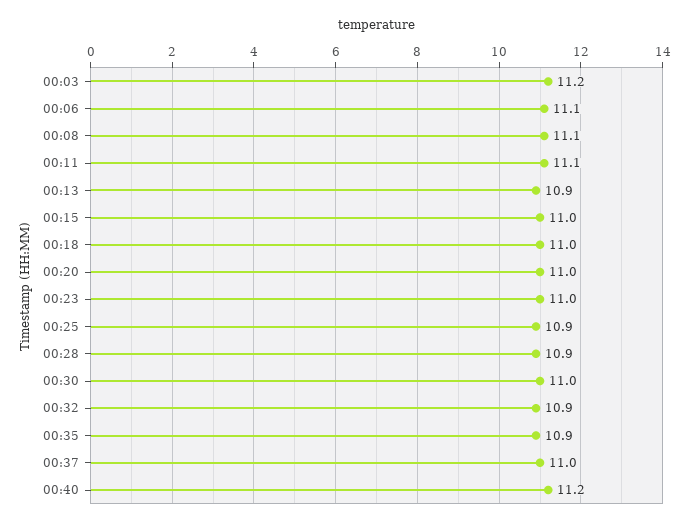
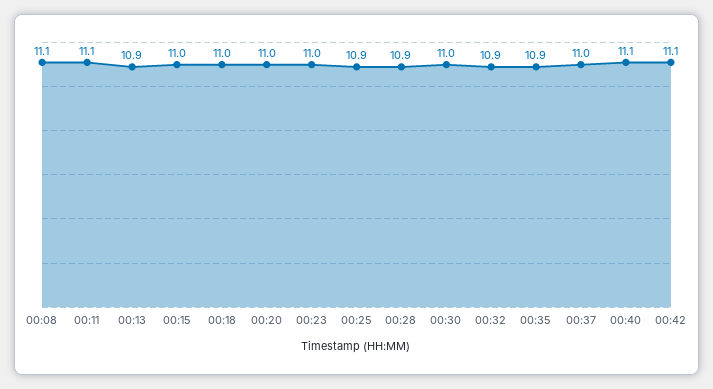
00:03: 11.2 -> none
00:06: 11.1 -> none
00:40: 11.2 -> 11.1
00:42: none -> 11.1

